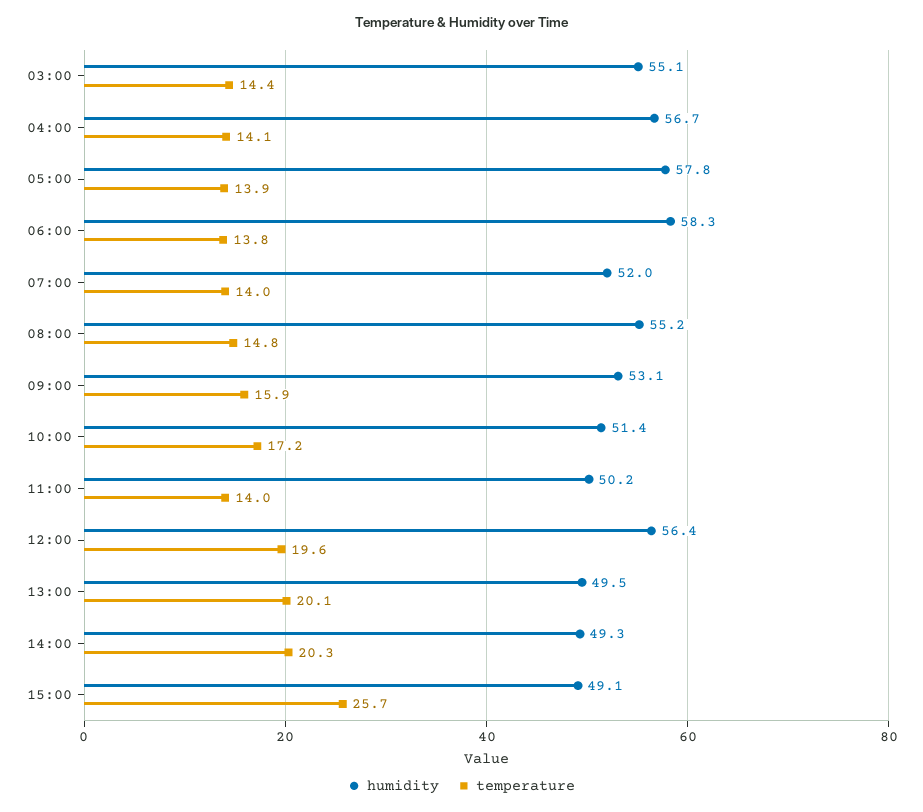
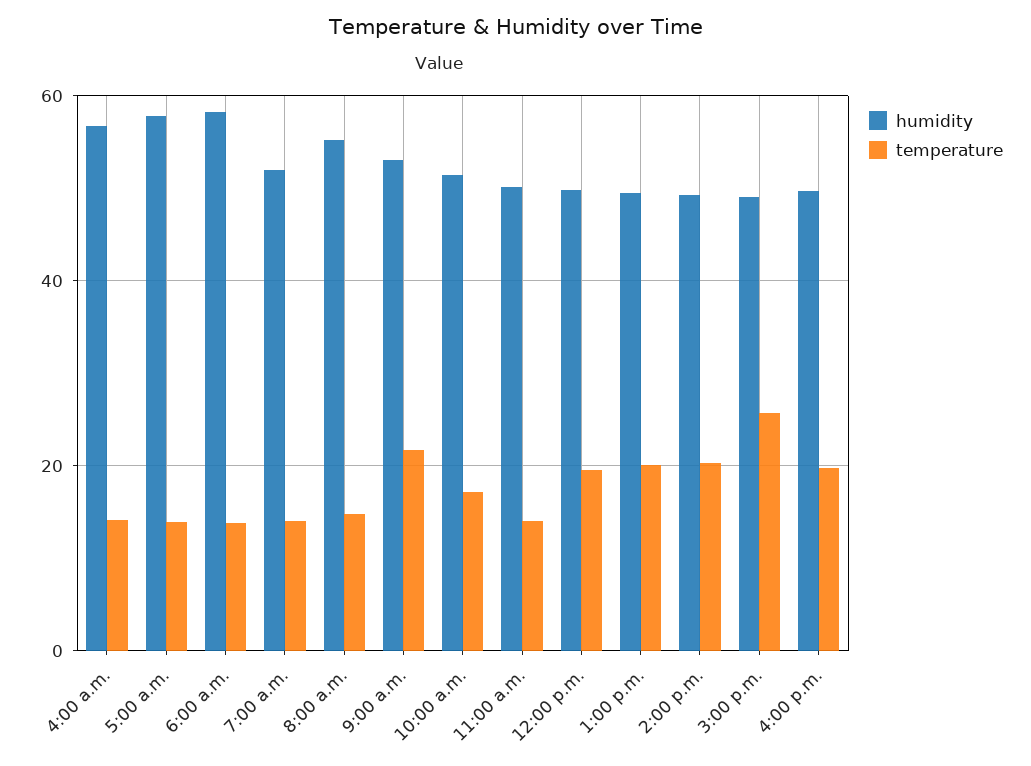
humidity, 03:00: 55.1 -> none
temperature, 03:00: 14.4 -> none
temperature, 09:00: 15.9 -> 22
humidity, 12:00: 56.4 -> 50
humidity, 4:00 p.m.: none -> 50
temperature, 4:00 p.m.: none -> 20

